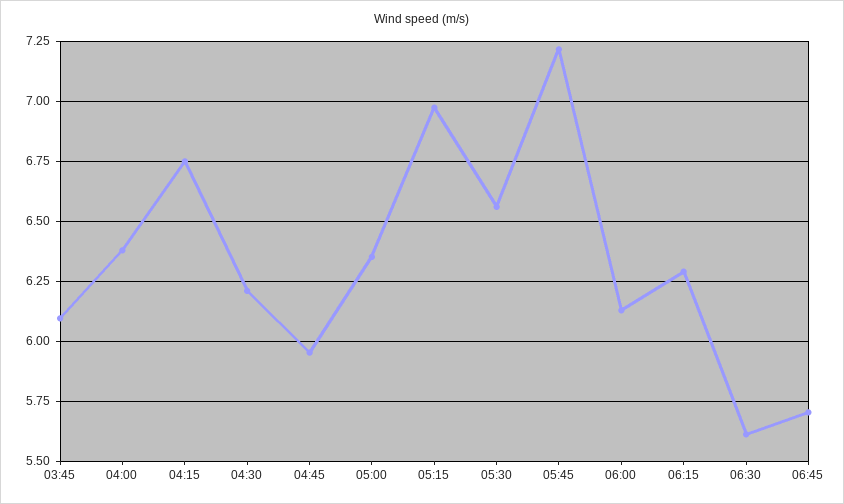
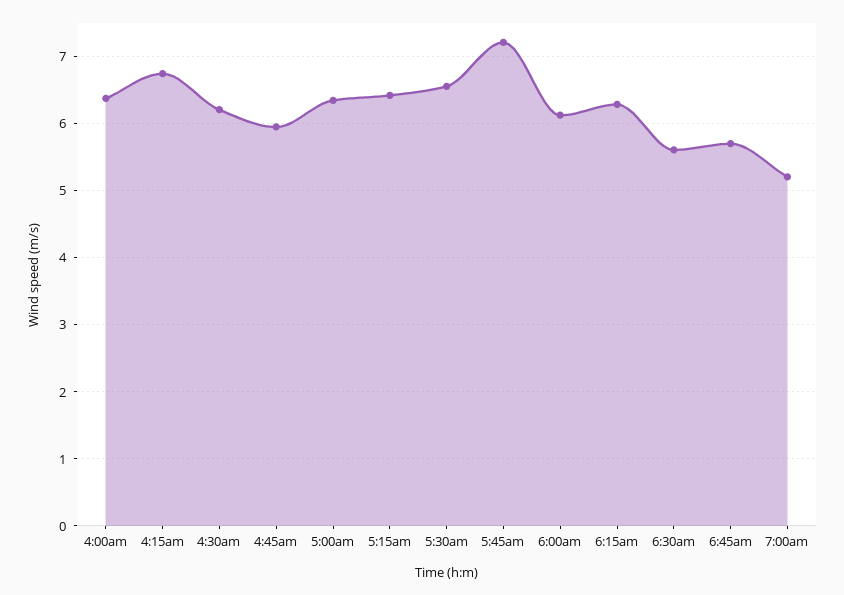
03:45: 6.1 -> none
05:15: 6.975 -> 6.4
7:00am: none -> 5.2

